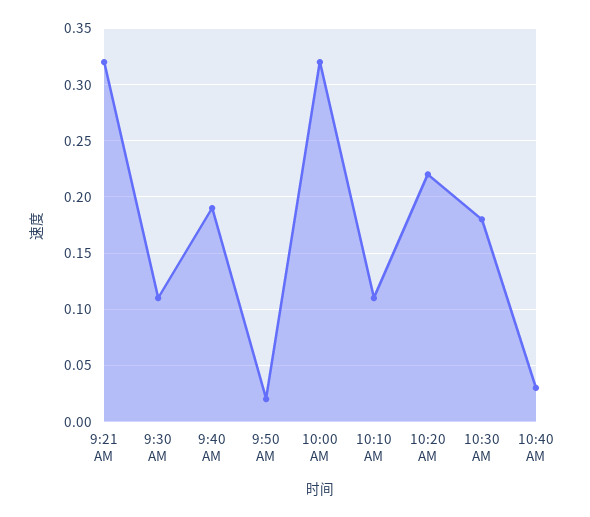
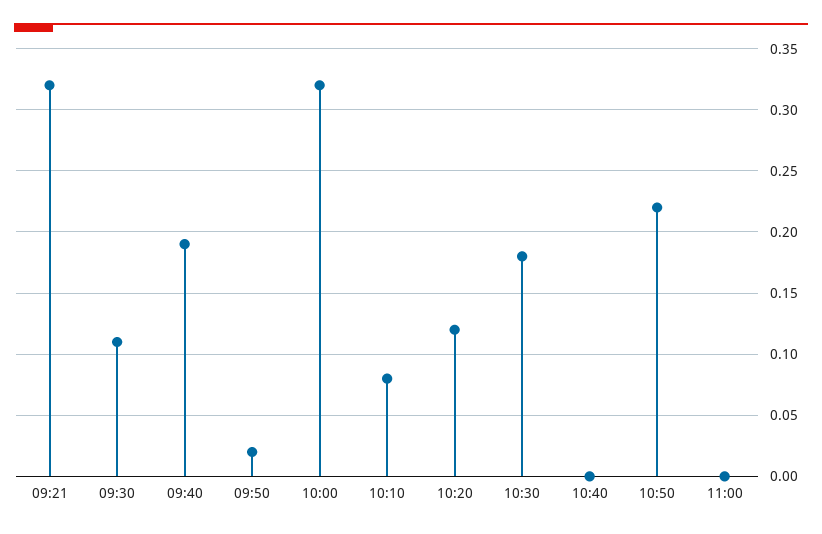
10:10 AM: 0.11 -> 0.08
10:20 AM: 0.22 -> 0.12
10:40 AM: 0.03 -> 0
10:50: none -> 0.22
11:00: none -> 0

